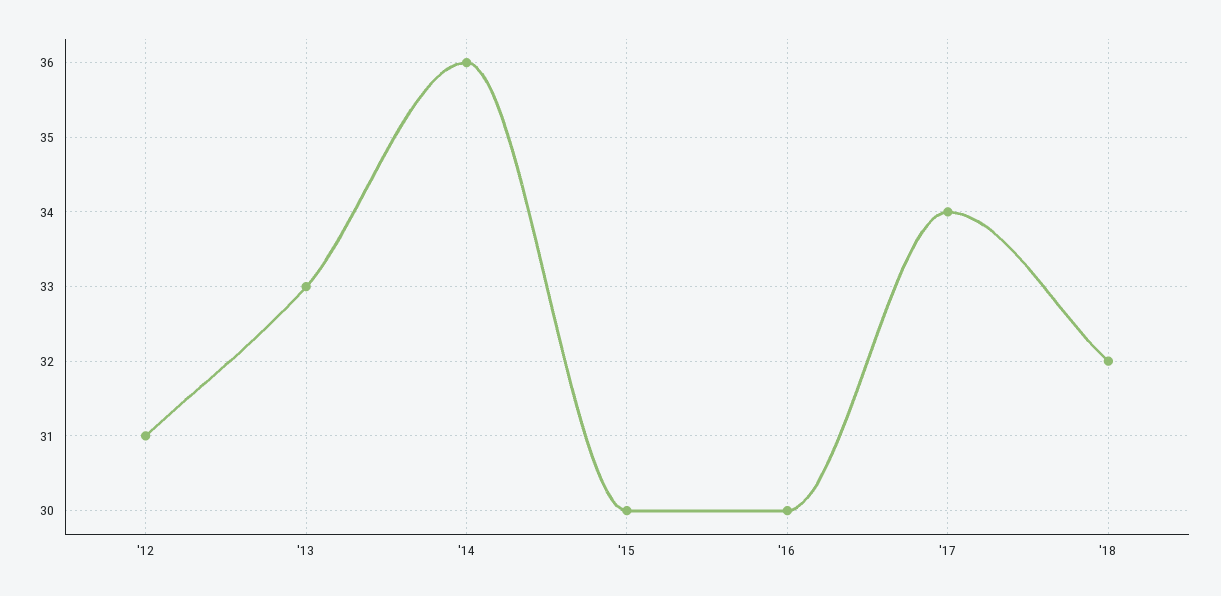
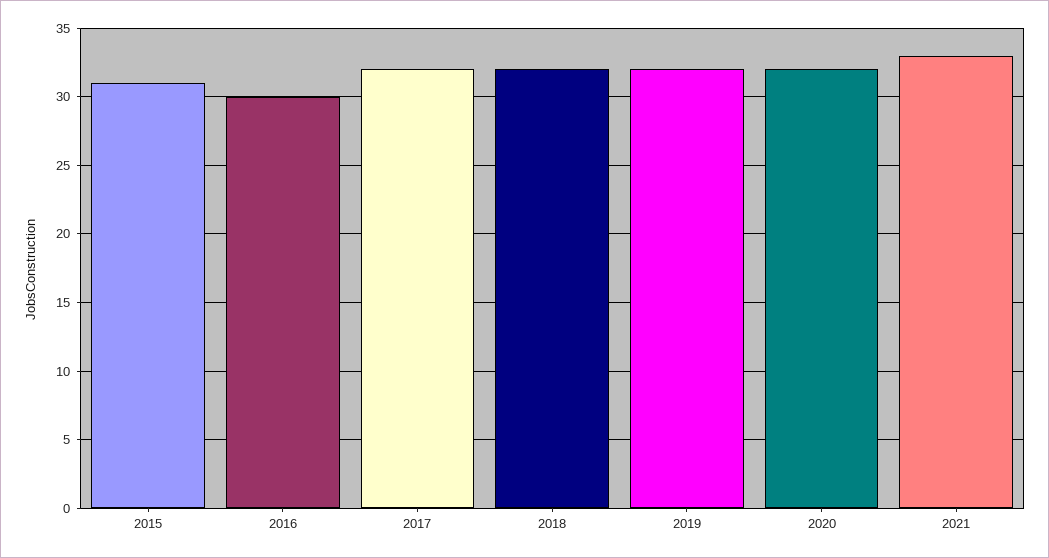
'12: 31 -> none
'13: 33 -> none
'14: 36 -> none
'15: 30 -> 31
'17: 34 -> 32
2019: none -> 32
2020: none -> 32
2021: none -> 33

